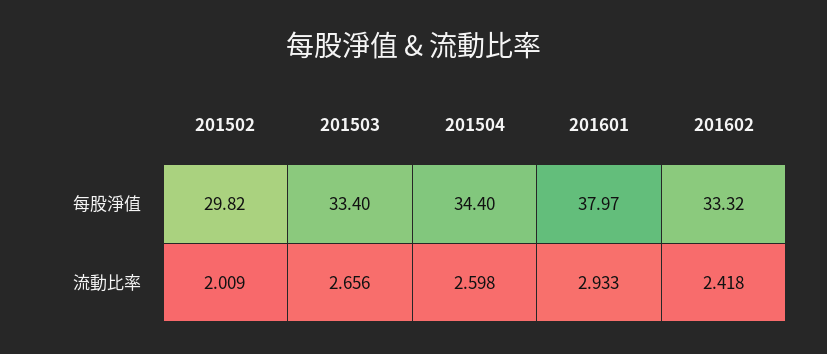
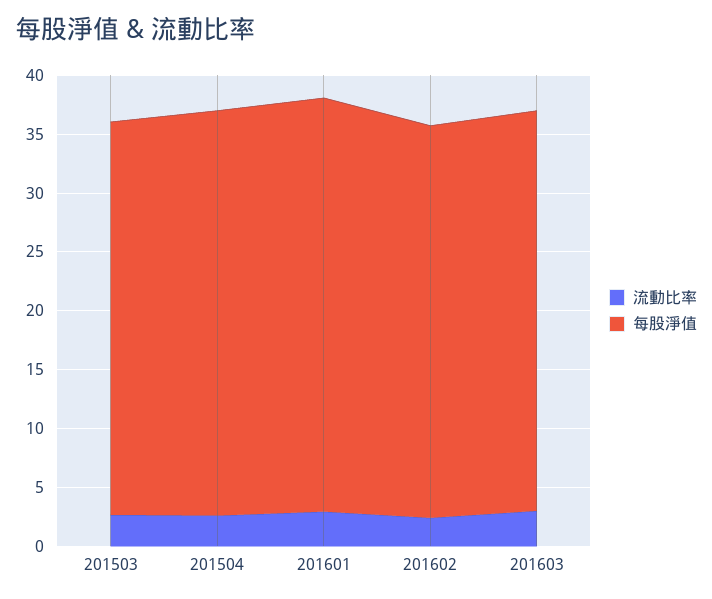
每股淨值, 201502: 29.82 -> none
每股淨值, 201601: 37.97 -> 35
流動比率, 201502: 2.009 -> none
流動比率, 201603: none -> 3
每股淨值, 201603: none -> 34

